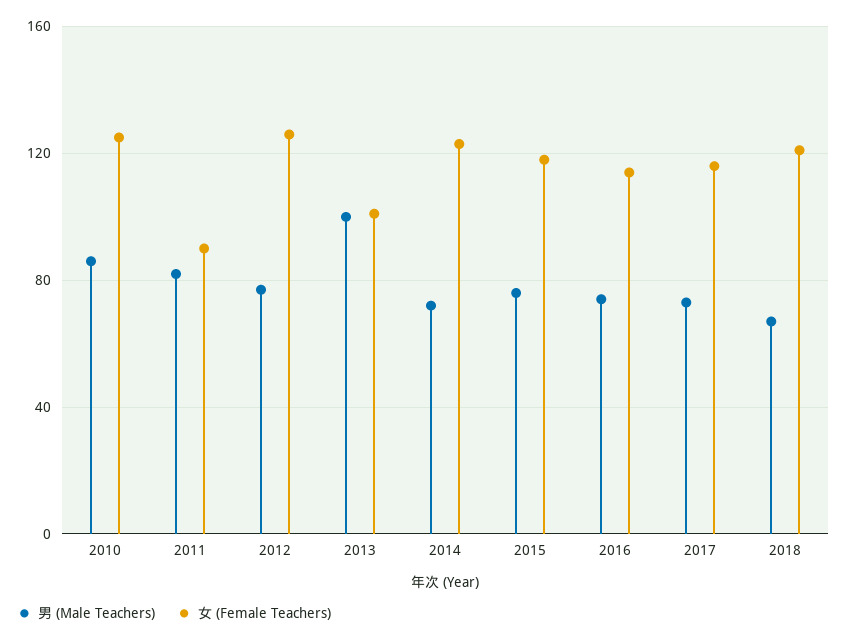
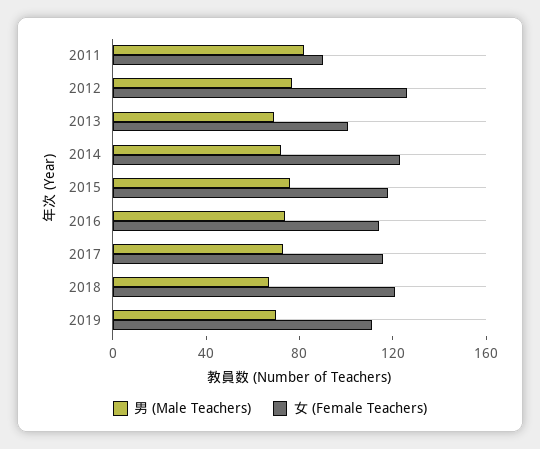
男 (Male Teachers), 2010: 85 -> none
女 (Female Teachers), 2010: 125 -> none
男 (Male Teachers), 2013: 100 -> 70
男 (Male Teachers), 2019: none -> 70
女 (Female Teachers), 2019: none -> 110

